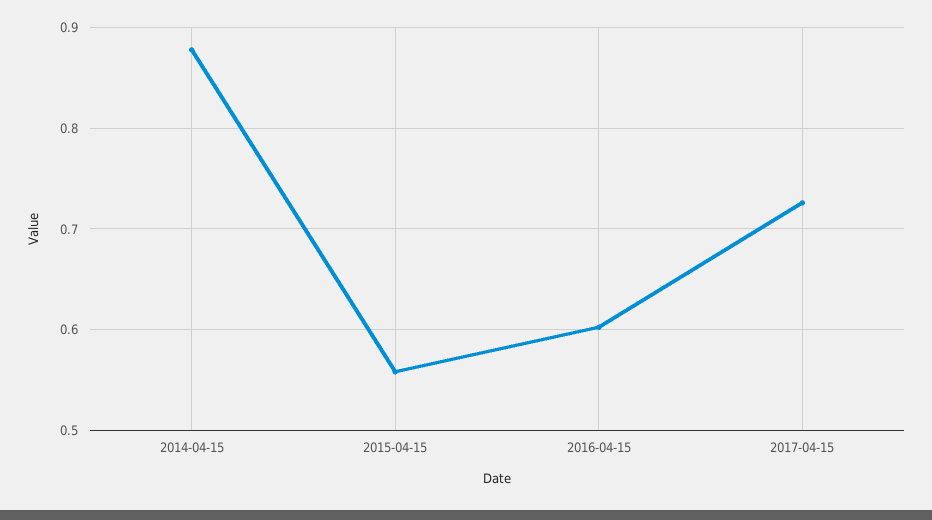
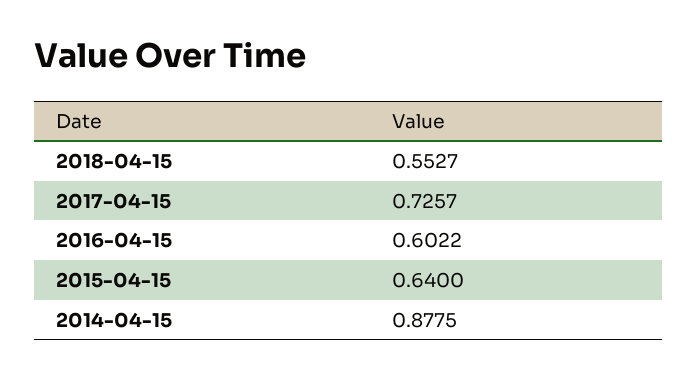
2015-04-15: 0.56 -> 0.64
2018-04-15: none -> 0.5527

